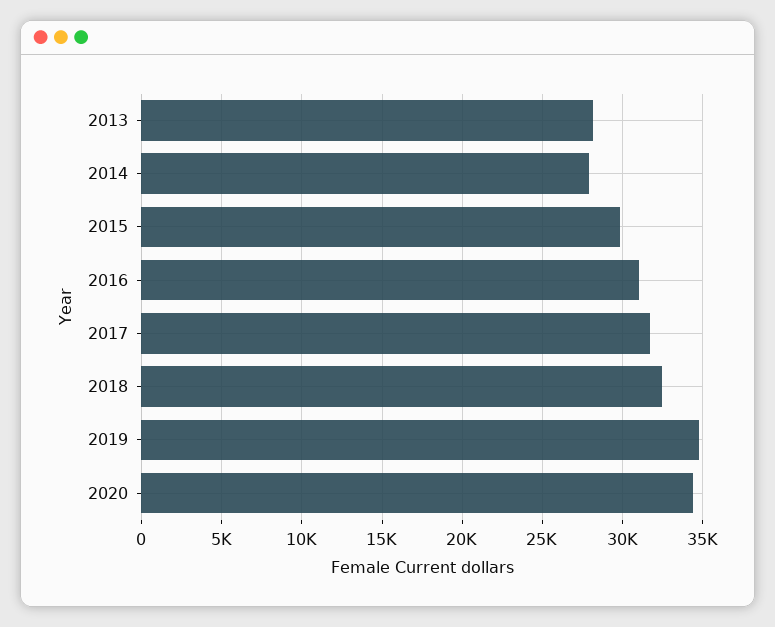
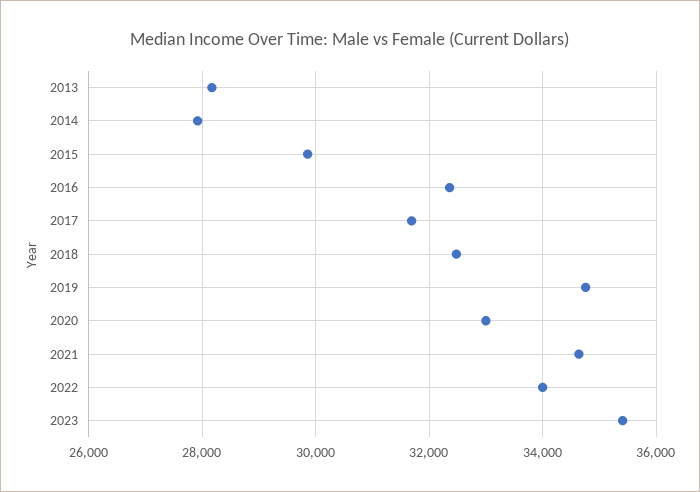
2016: 31000 -> 32400
2020: 34500 -> 33000
2021: none -> 34600
2022: none -> 34000
2023: none -> 35400

